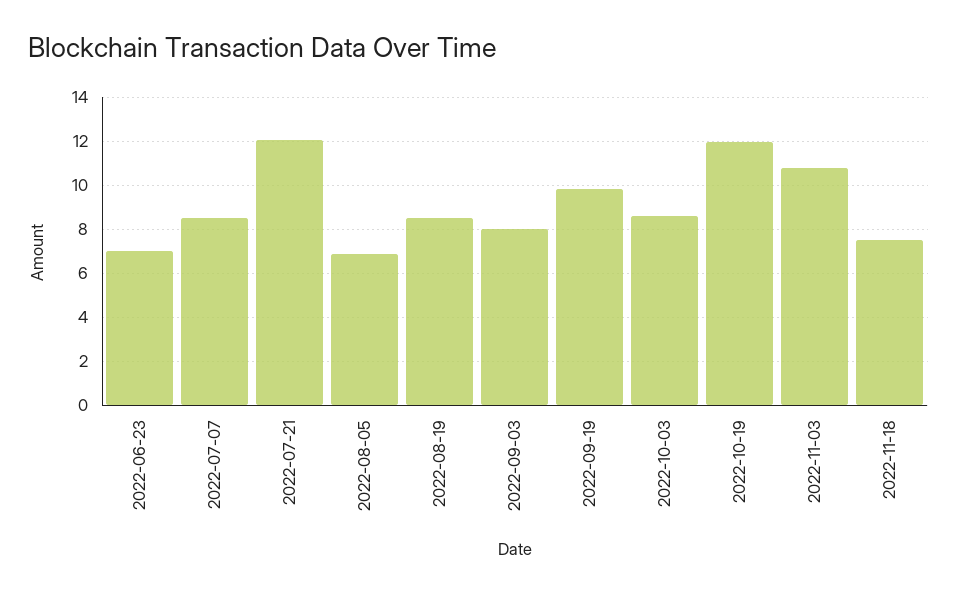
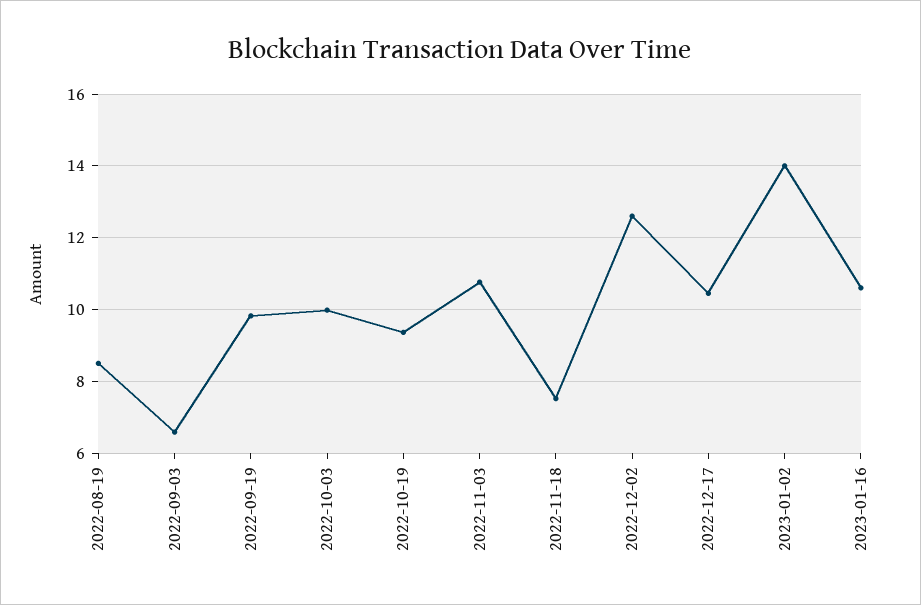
2022-06-23: 7 -> none
2022-07-07: 8.5 -> none
2022-07-21: 12 -> none
2022-08-05: 7 -> none
2022-09-03: 8 -> 6.6
2022-10-03: 8.5 -> 10
2022-10-19: 12 -> 9.4
2022-12-02: none -> 12.6
2022-12-17: none -> 10.4
2023-01-02: none -> 14
2023-01-16: none -> 10.6

